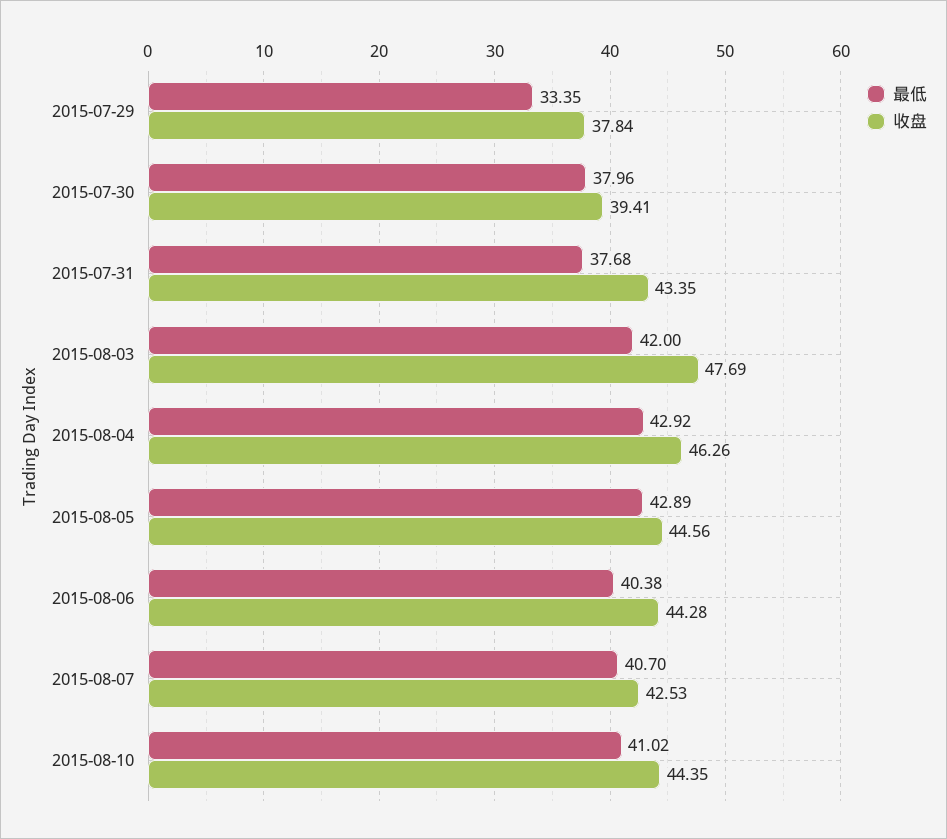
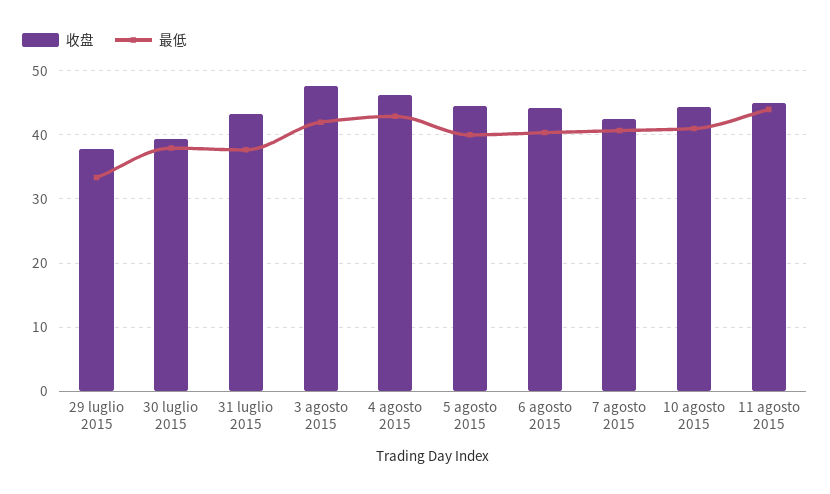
最低, 2015-08-05: 42.89 -> 40
收盘, 11 agosto 2015: none -> 45
最低, 11 agosto 2015: none -> 44

